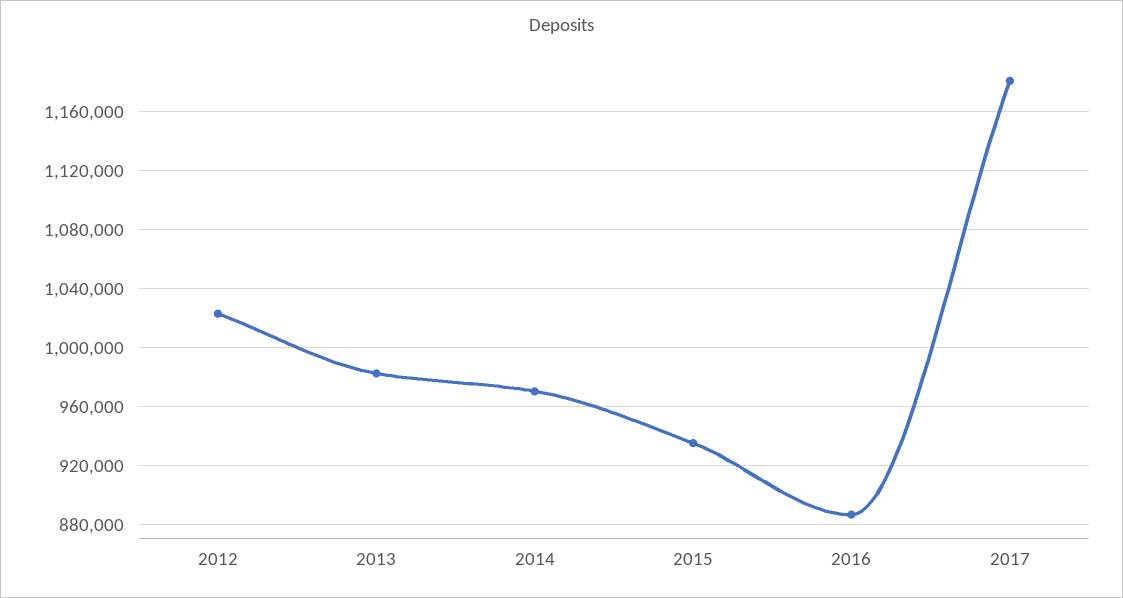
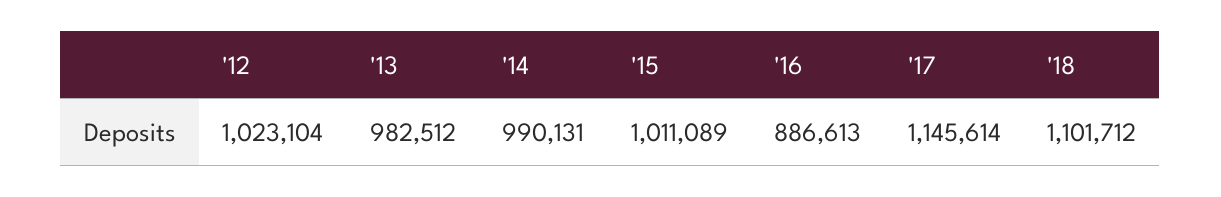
2014: 970000 -> 990131
2015: 935000 -> 1011089
2017: 1180000 -> 1145614
'18: none -> 1101712

